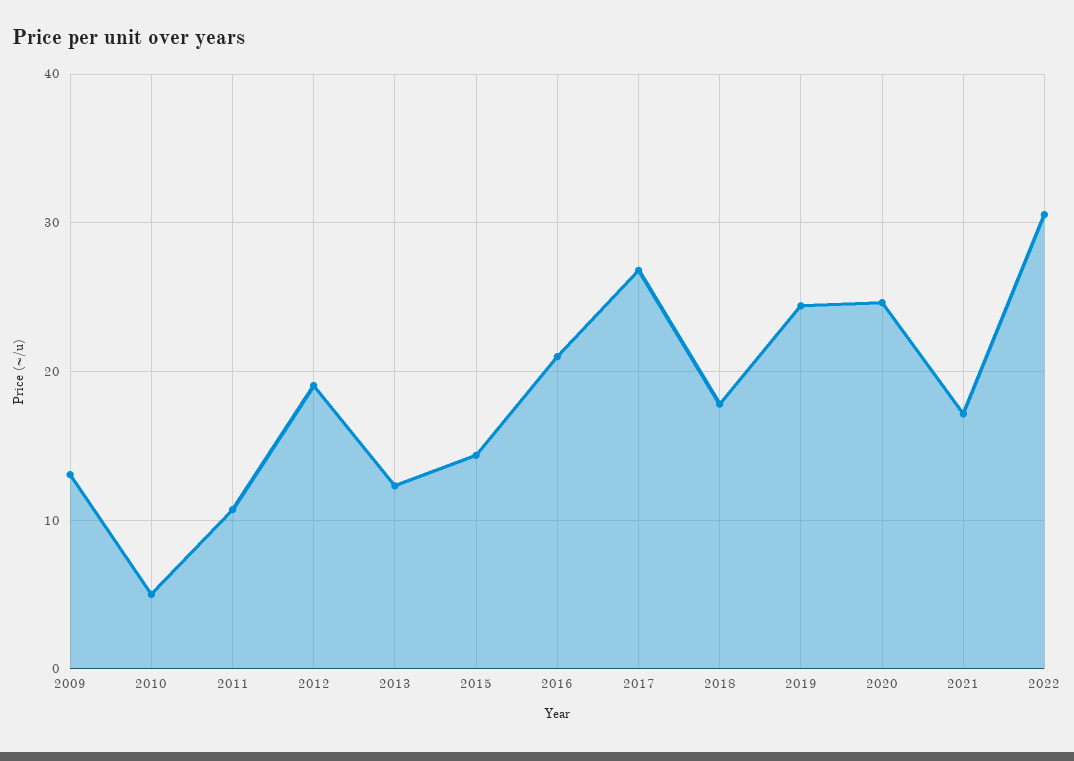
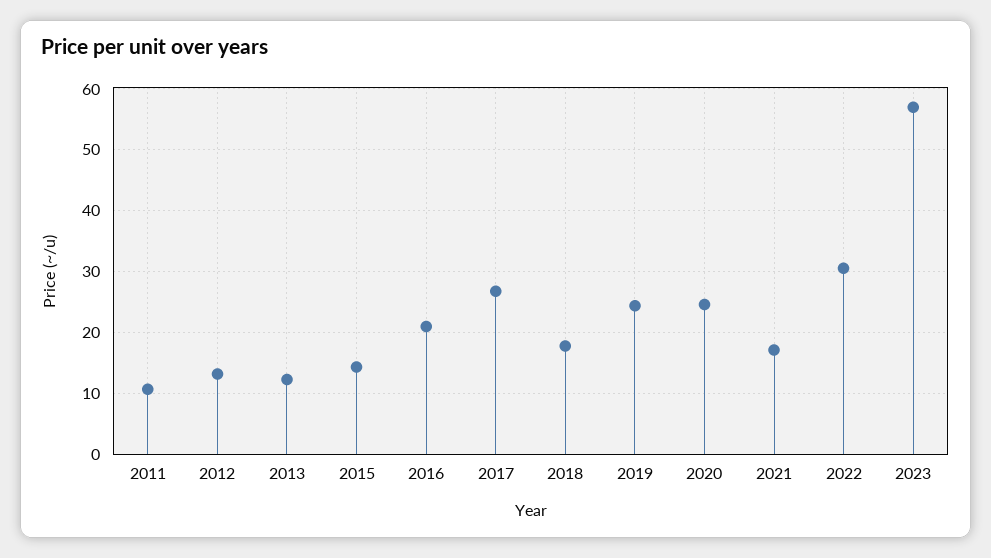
2009: 13 -> none
2010: 5 -> none
2012: 19 -> 13
2023: none -> 57

